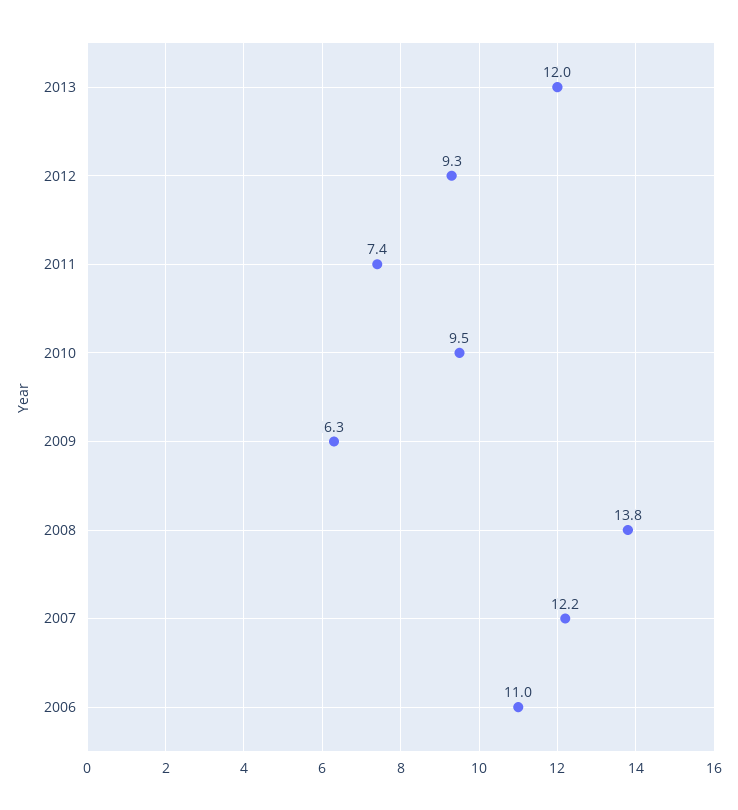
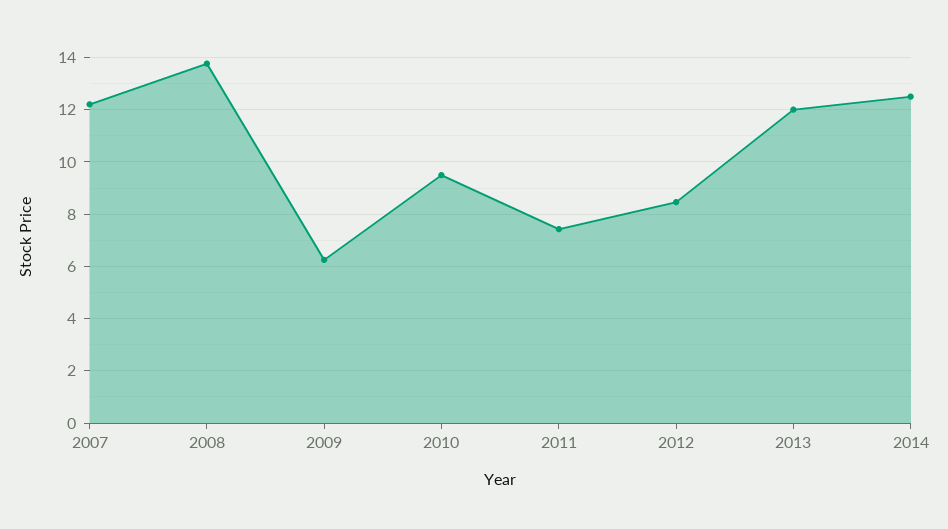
2012: 9.3 -> 8.5
2006: 11 -> none
2014: none -> 12.5

